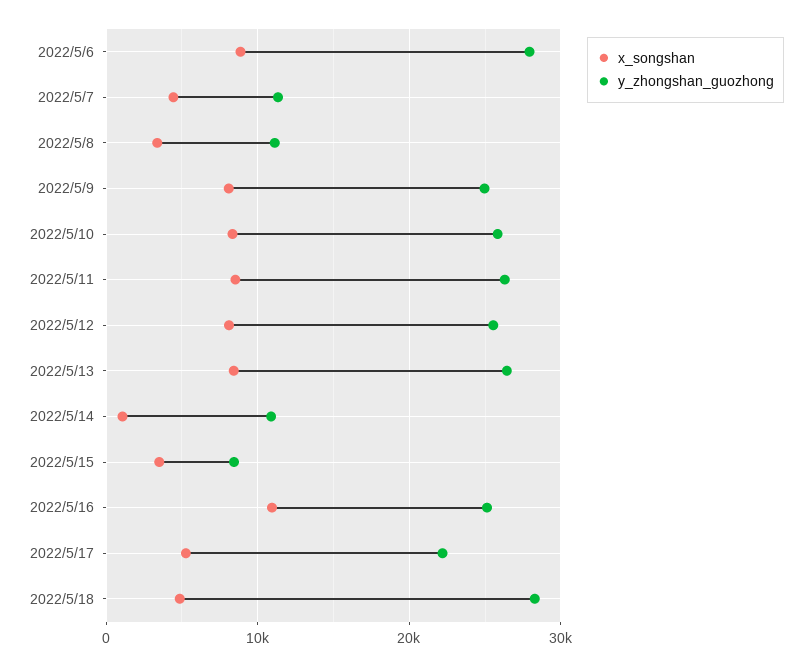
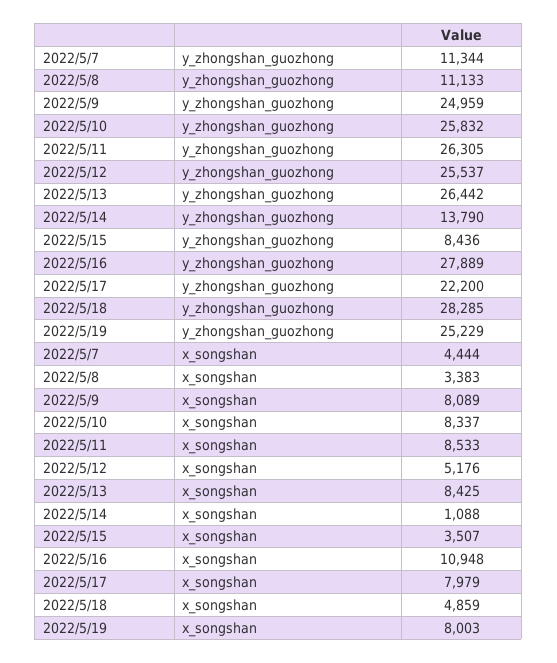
x_songshan, 2022/5/6: 9000 -> none
y_zhongshan_guozhong, 2022/5/6: 28000 -> none
x_songshan, 2022/5/12: 8000 -> 5176
y_zhongshan_guozhong, 2022/5/14: 11000 -> 13790
y_zhongshan_guozhong, 2022/5/16: 25000 -> 27889
x_songshan, 2022/5/17: 5000 -> 7979
y_zhongshan_guozhong, 2022/5/19: none -> 25229
x_songshan, 2022/5/19: none -> 8003

